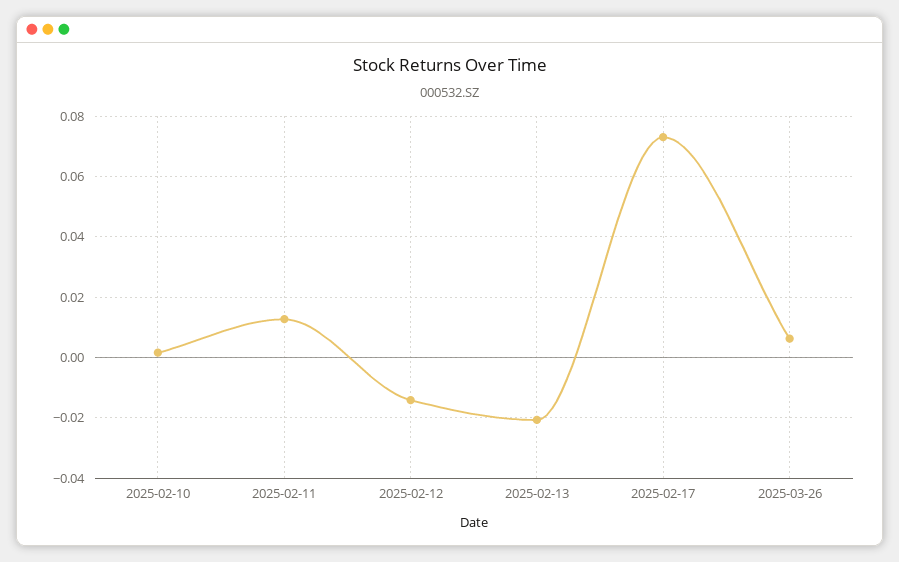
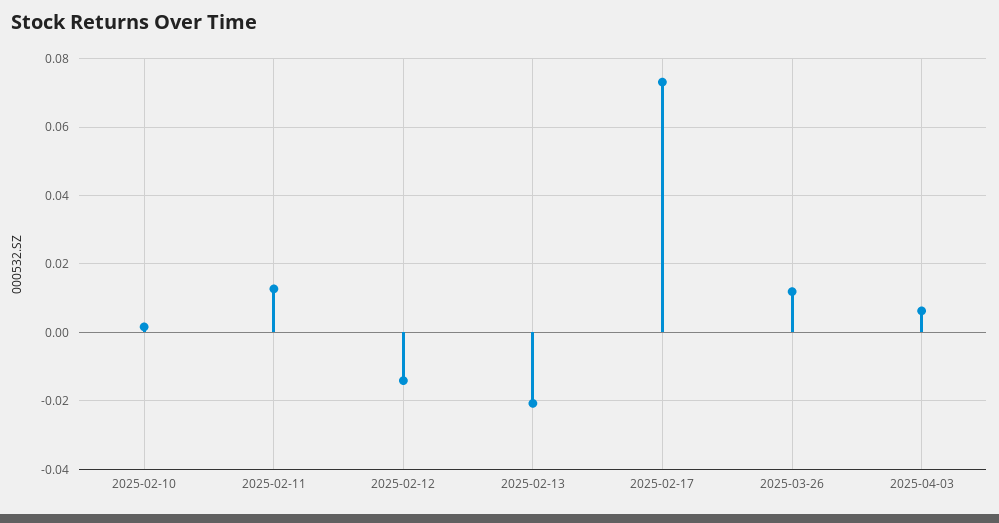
2025-03-26: 0.006 -> 0.012
2025-04-03: none -> 0.006

